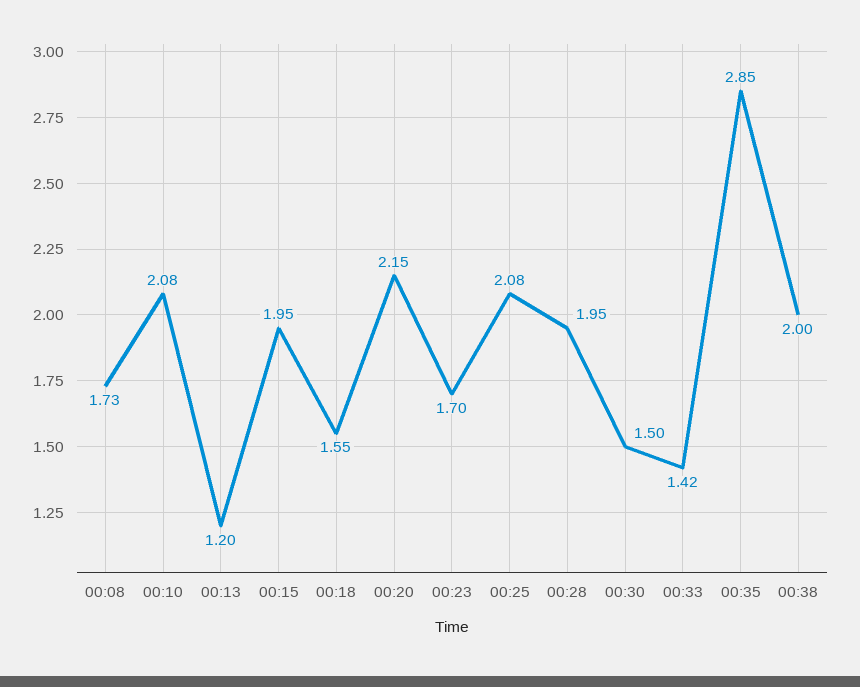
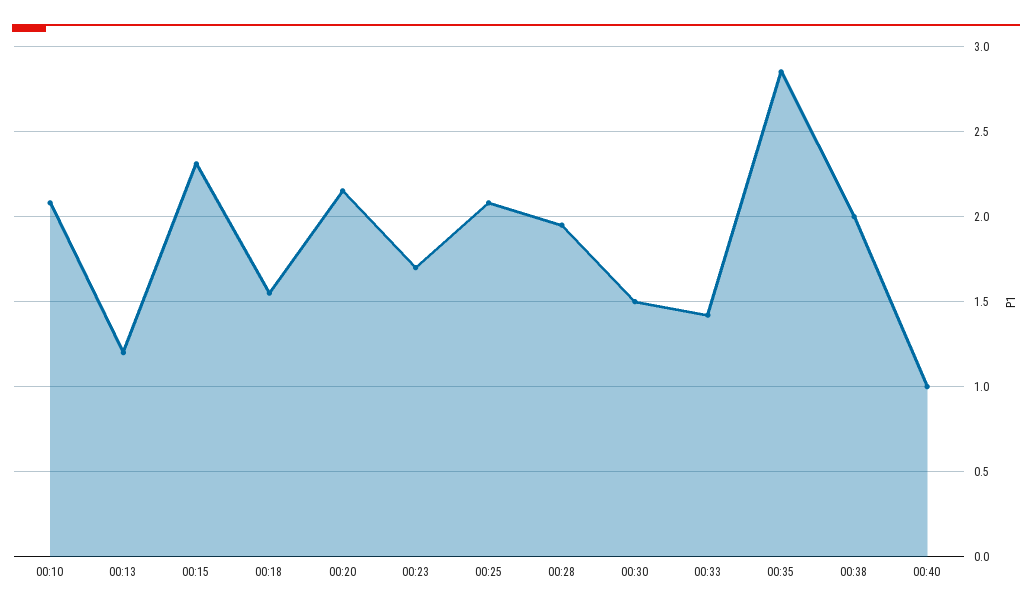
00:08: 1.73 -> none
00:15: 1.95 -> 2.3
00:40: none -> 1

